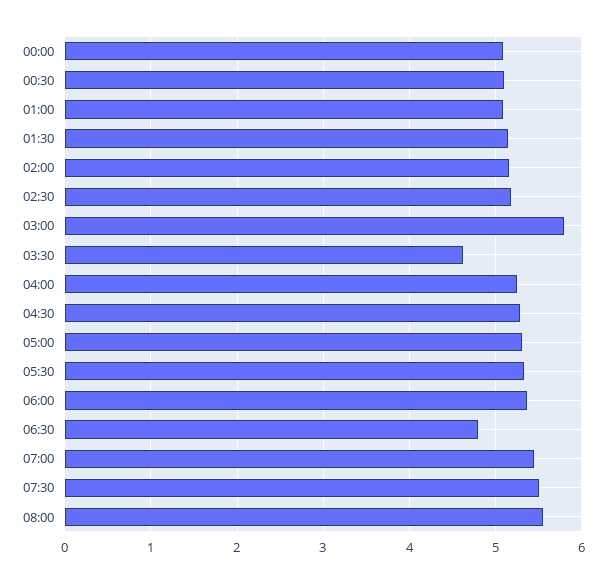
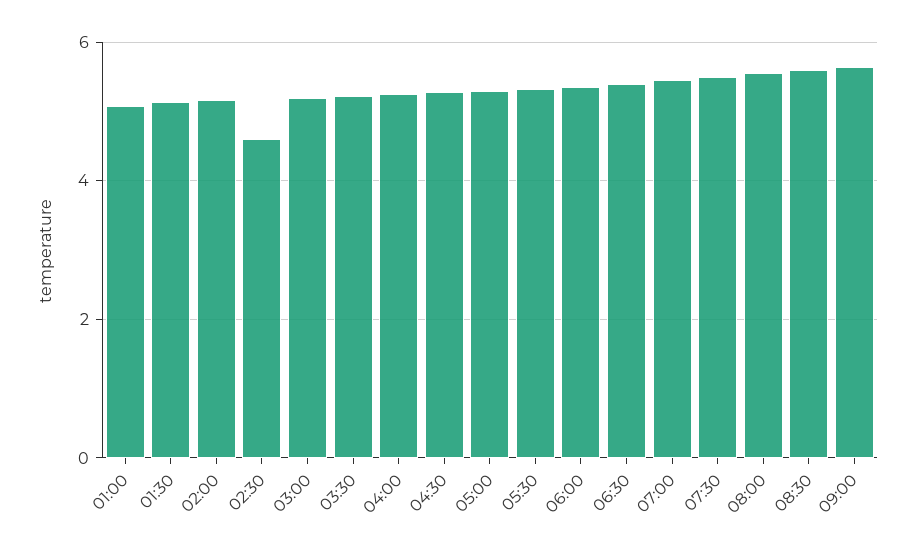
00:00: 5.1 -> none
00:30: 5.1 -> none
02:30: 5.2 -> 4.6
03:00: 5.8 -> 5.2
03:30: 4.6 -> 5.2
06:30: 4.8 -> 5.4
08:30: none -> 5.6
09:00: none -> 5.6

